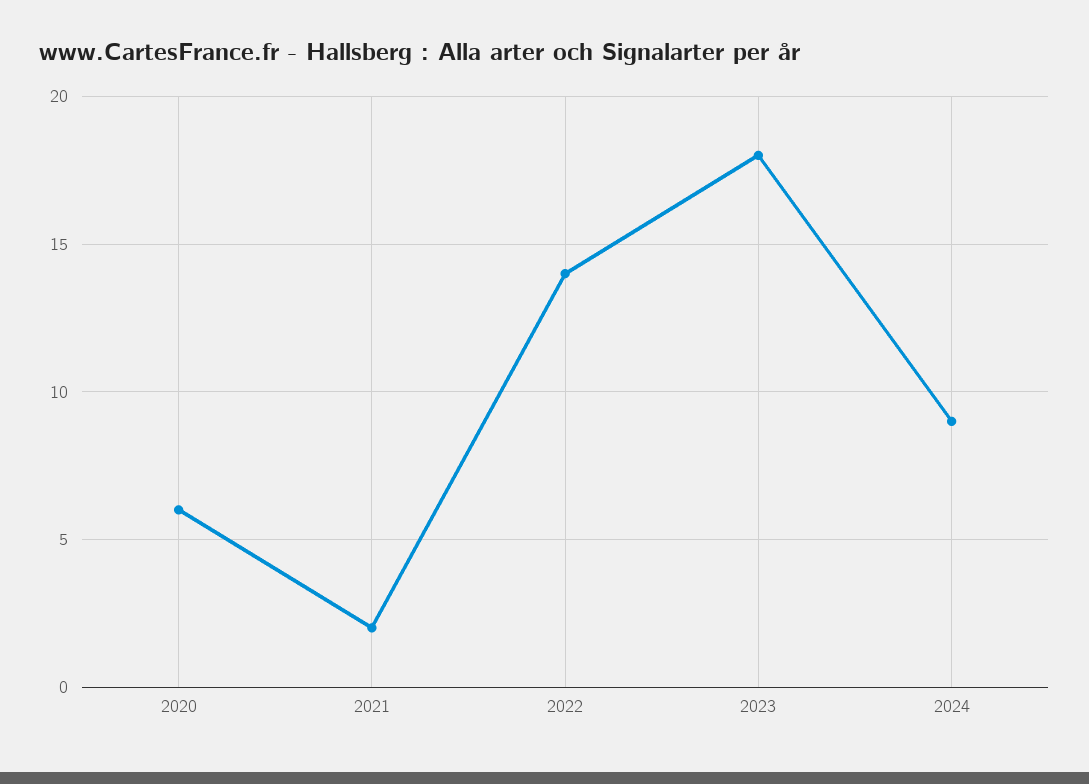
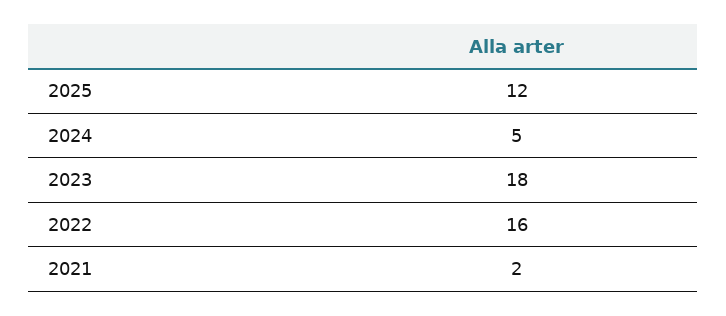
2020: 6 -> none
2022: 14 -> 16
2024: 9 -> 5
2025: none -> 12

